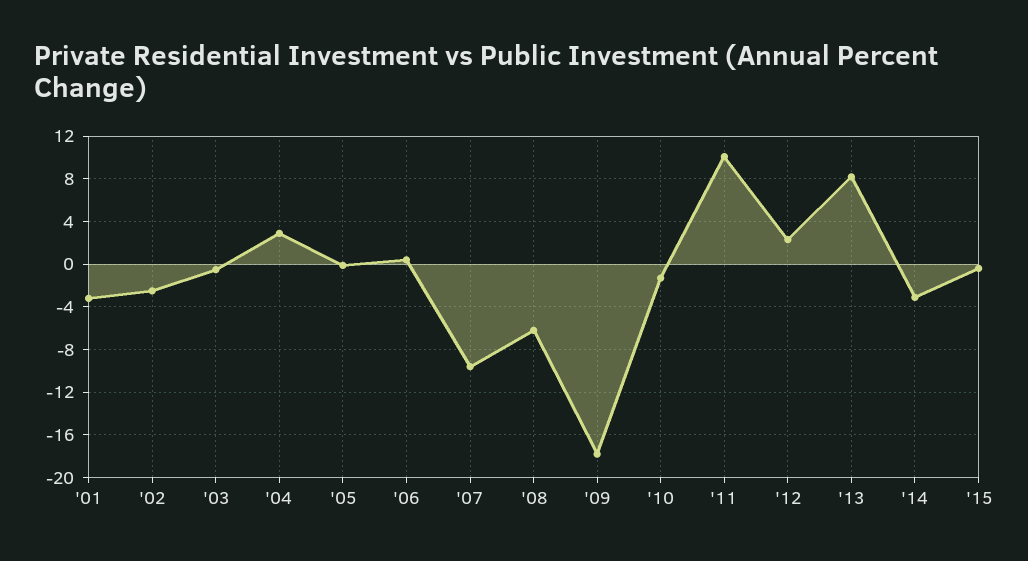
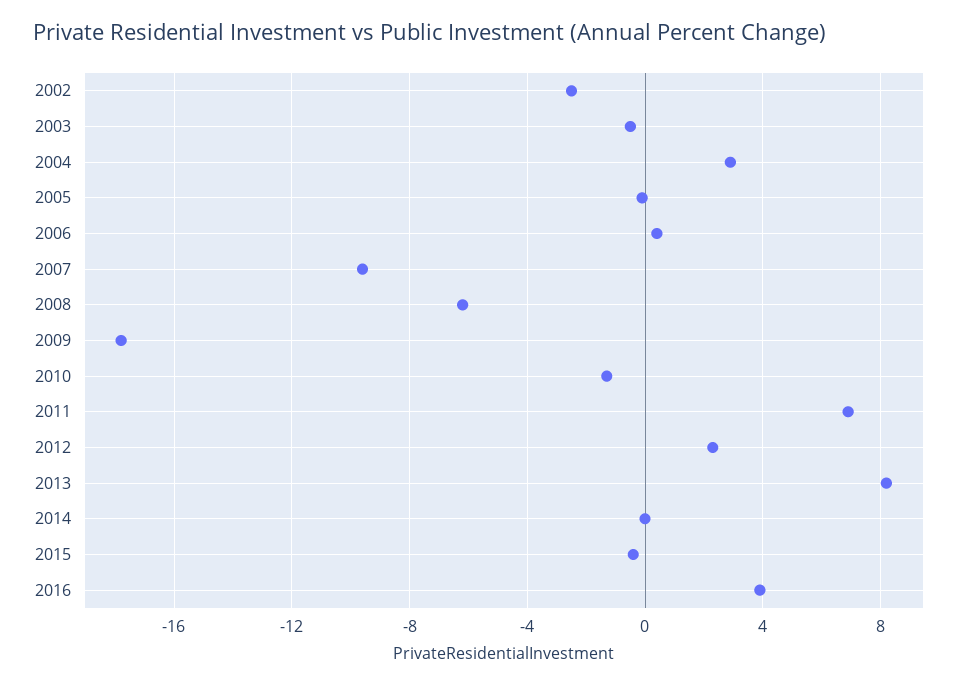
'01: -3 -> none
'11: 10 -> 7
'14: -3 -> 0
2016: none -> 4

